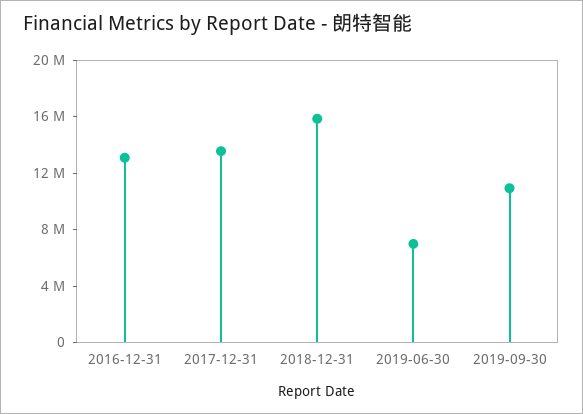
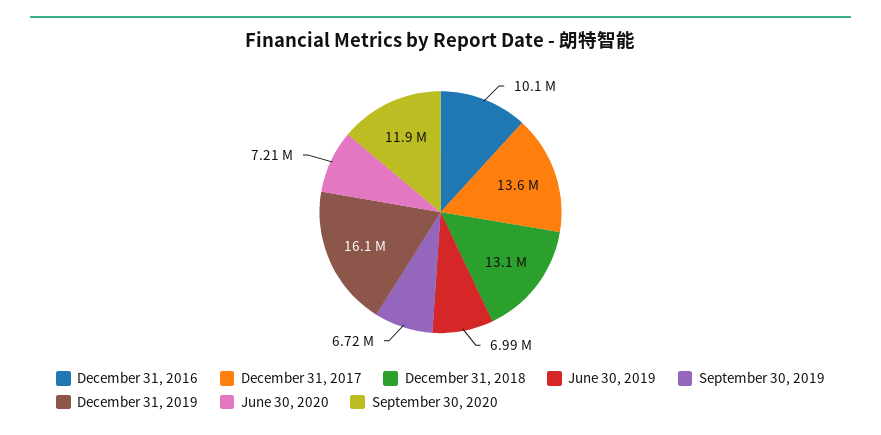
2016-12-31: 13000000 -> 10100000
2018-12-31: 16000000 -> 13100000
2019-09-30: 11000000 -> 6720000
December 31, 2019: none -> 16100000
June 30, 2020: none -> 7210000
September 30, 2020: none -> 11900000

